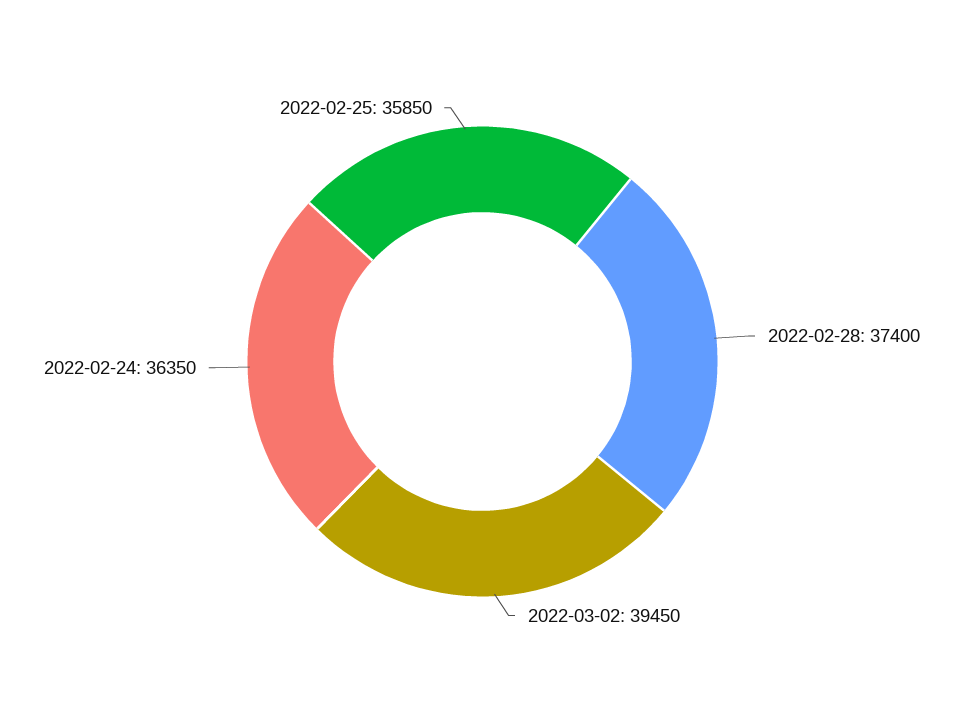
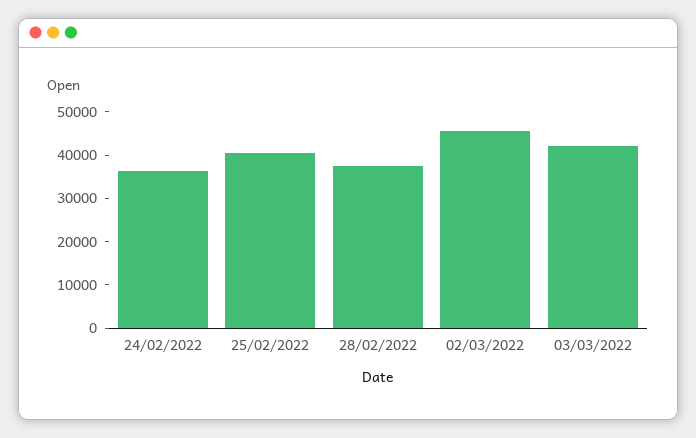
2022-03-02: 39450 -> 46000
2022-02-25: 35850 -> 40000
03/03/2022: none -> 42000

